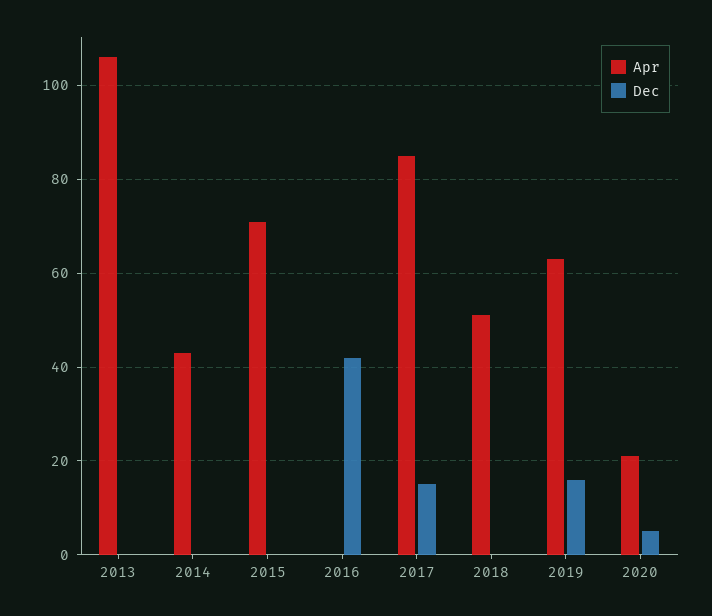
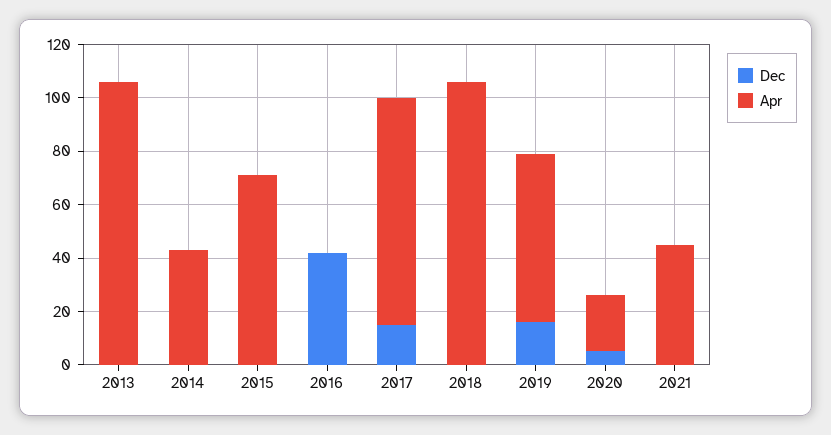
Apr, 2018: 50 -> 105
Dec, 2021: none -> 0
Apr, 2021: none -> 45

